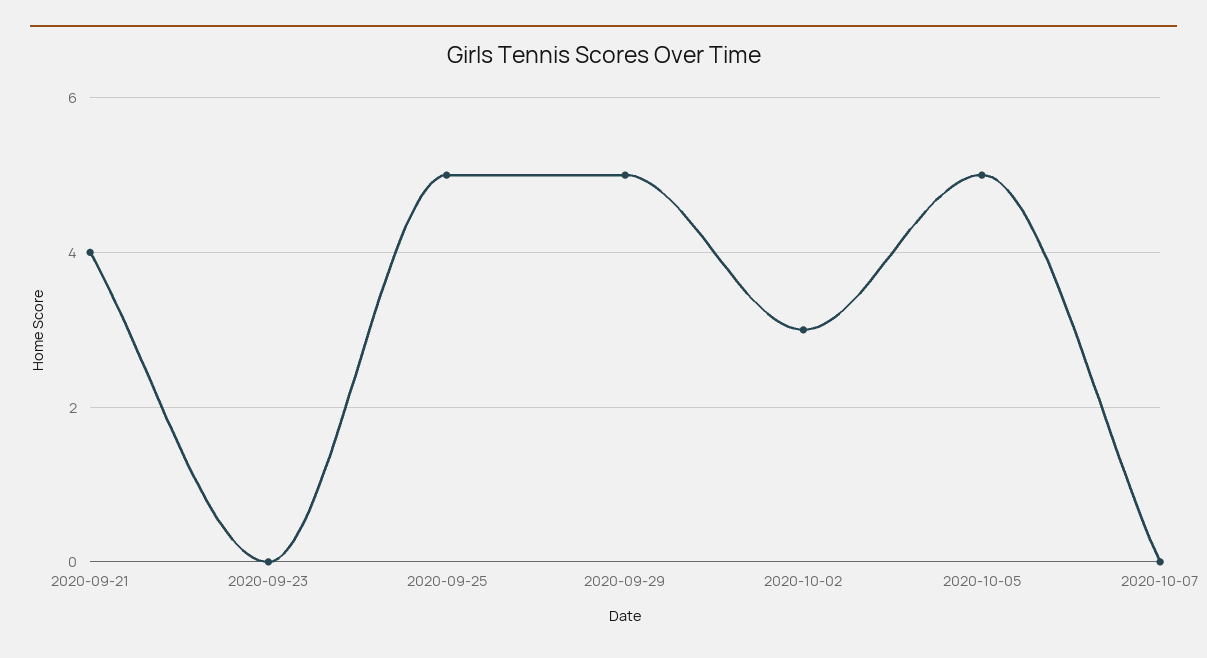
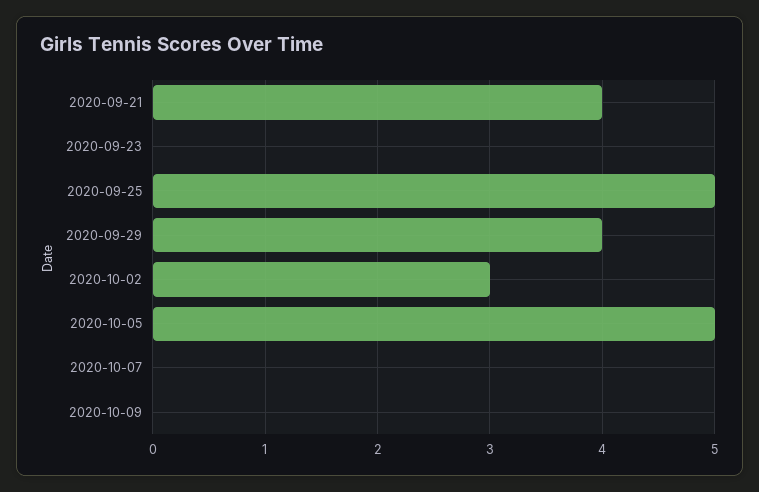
2020-09-29: 5 -> 4
2020-10-09: none -> 0

